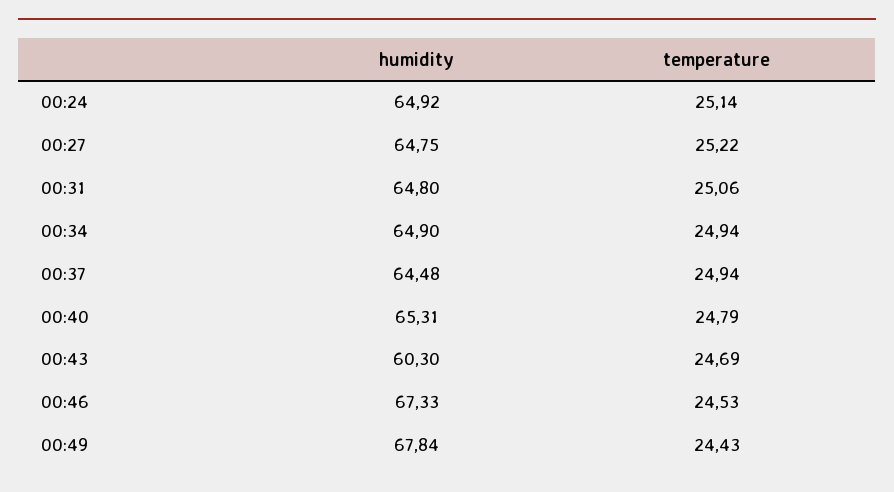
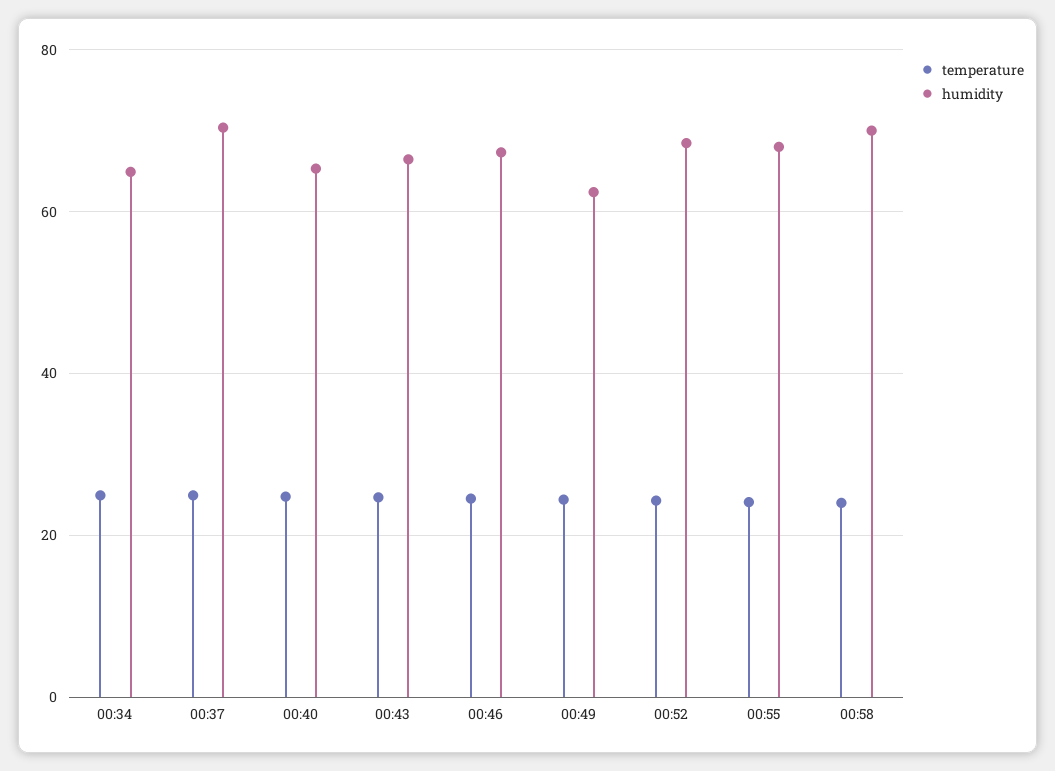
humidity, 00:24: 64.92 -> none
temperature, 00:24: 25.14 -> none
humidity, 00:27: 64.75 -> none
temperature, 00:27: 25.22 -> none
humidity, 00:31: 64.8 -> none
temperature, 00:31: 25.06 -> none
humidity, 00:37: 64.48 -> 70
humidity, 00:43: 60.3 -> 66
humidity, 00:49: 67.84 -> 62
temperature, 00:52: none -> 24
humidity, 00:52: none -> 68
temperature, 00:55: none -> 24
humidity, 00:55: none -> 68
temperature, 00:58: none -> 24
humidity, 00:58: none -> 70

